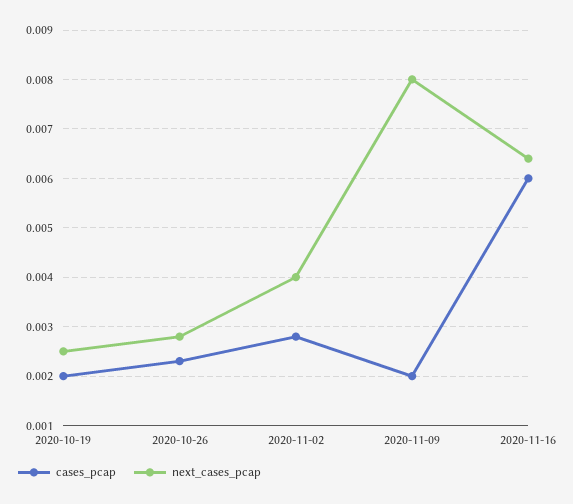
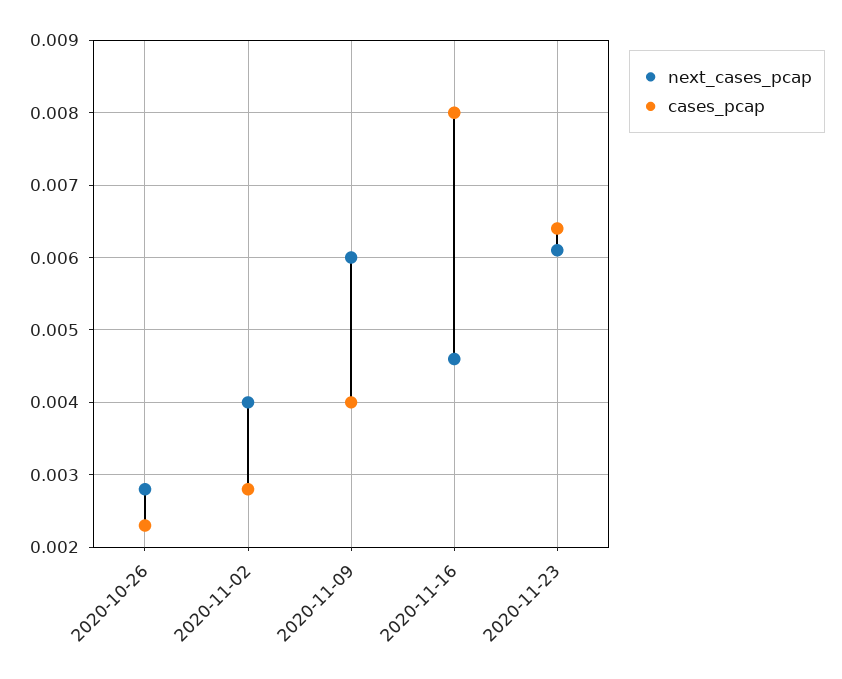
cases_pcap, 2020-10-19: 0.002 -> none
next_cases_pcap, 2020-10-19: 0.0025 -> none
cases_pcap, 2020-11-09: 0.002 -> 0.004
next_cases_pcap, 2020-11-09: 0.008 -> 0.006
cases_pcap, 2020-11-16: 0.006 -> 0.008
next_cases_pcap, 2020-11-16: 0.0065 -> 0.0046
next_cases_pcap, 2020-11-23: none -> 0.0061
cases_pcap, 2020-11-23: none -> 0.0064

